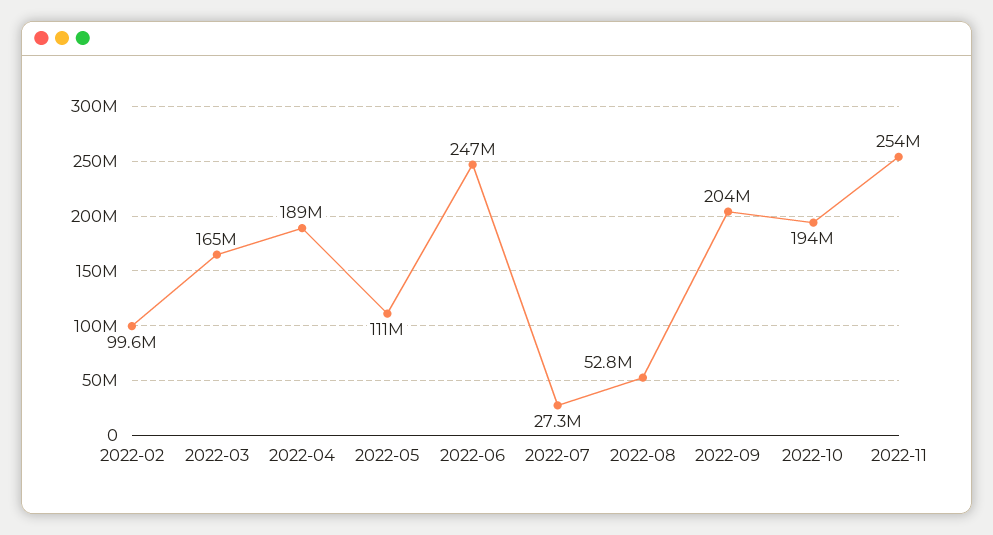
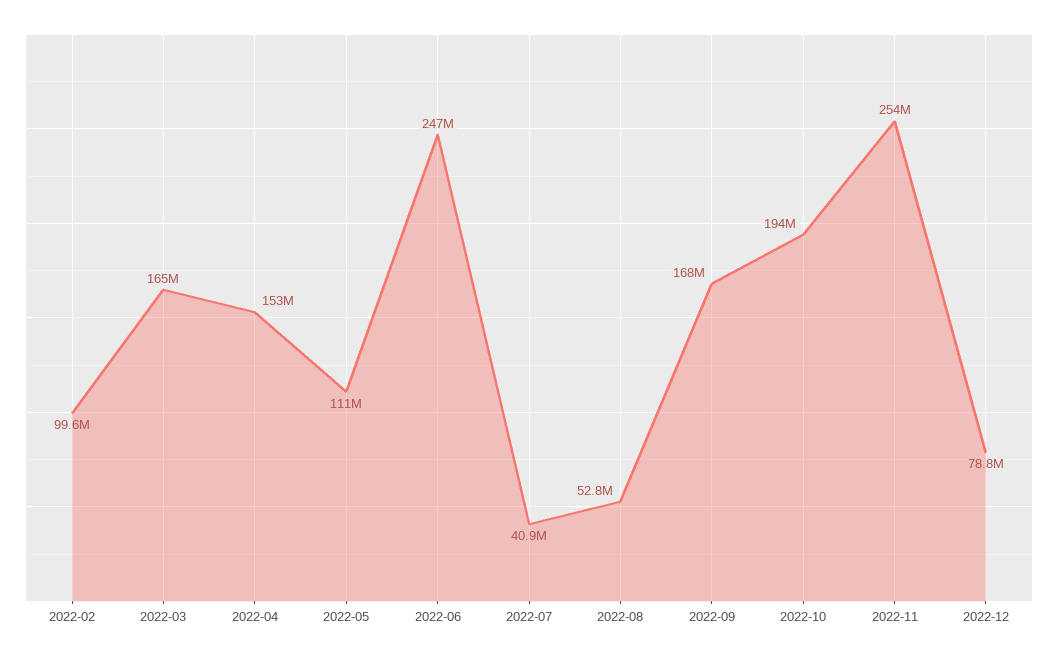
2022-04: 189000000 -> 153000000
2022-07: 27300000 -> 40900000
2022-09: 204000000 -> 168000000
2022-12: none -> 78800000

